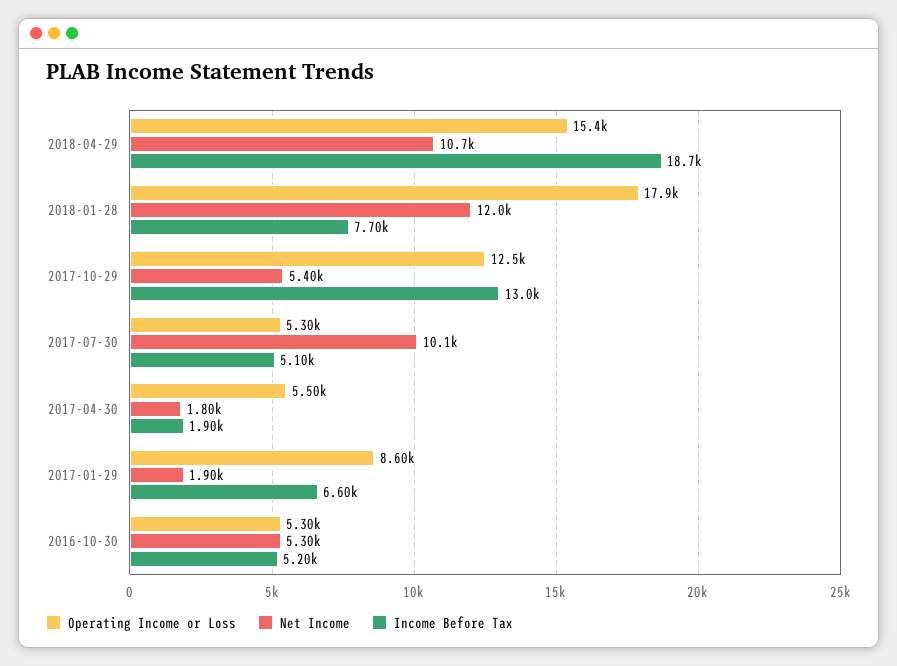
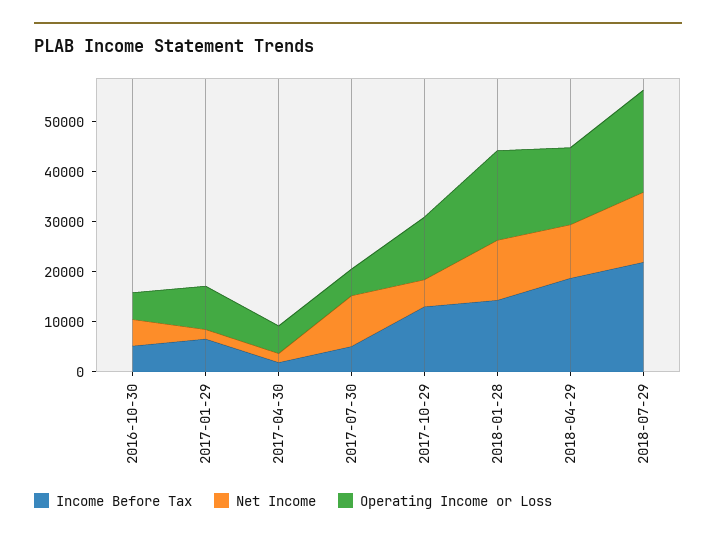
Income Before Tax, 2018-01-28: 7700 -> 14000
Income Before Tax, 2018-07-29: none -> 22000
Net Income, 2018-07-29: none -> 14000
Operating Income or Loss, 2018-07-29: none -> 20000

